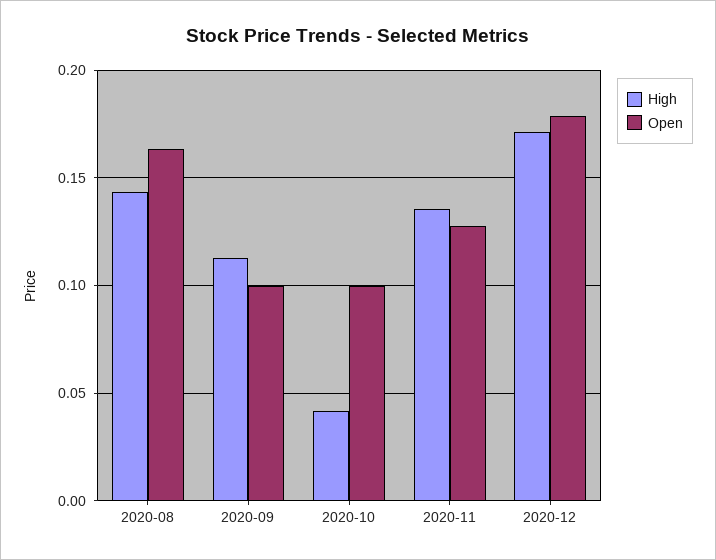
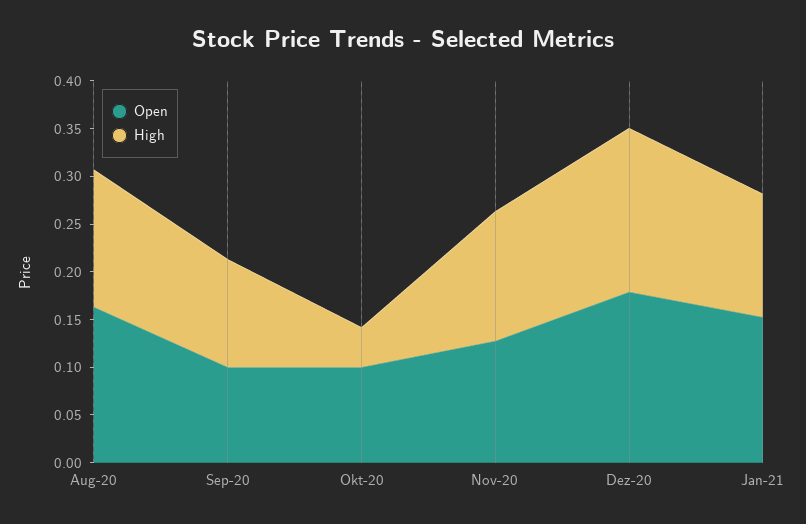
Open, Jan-21: none -> 0.15
High, Jan-21: none -> 0.13

